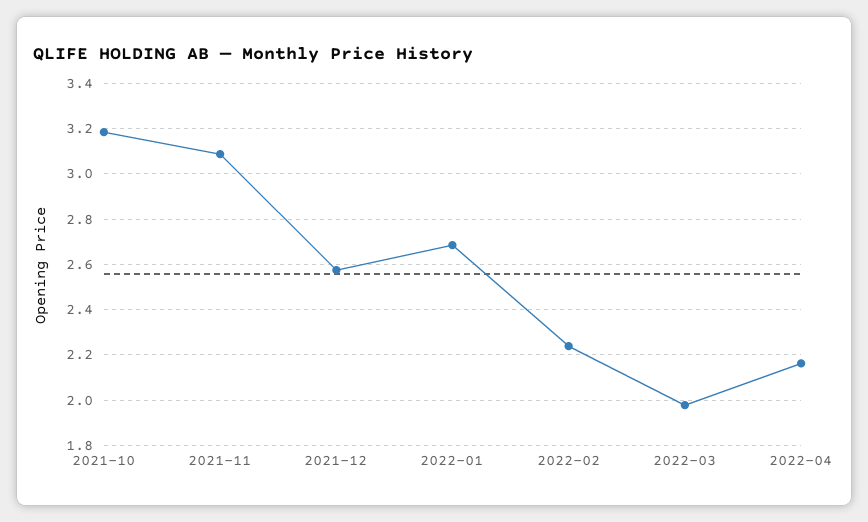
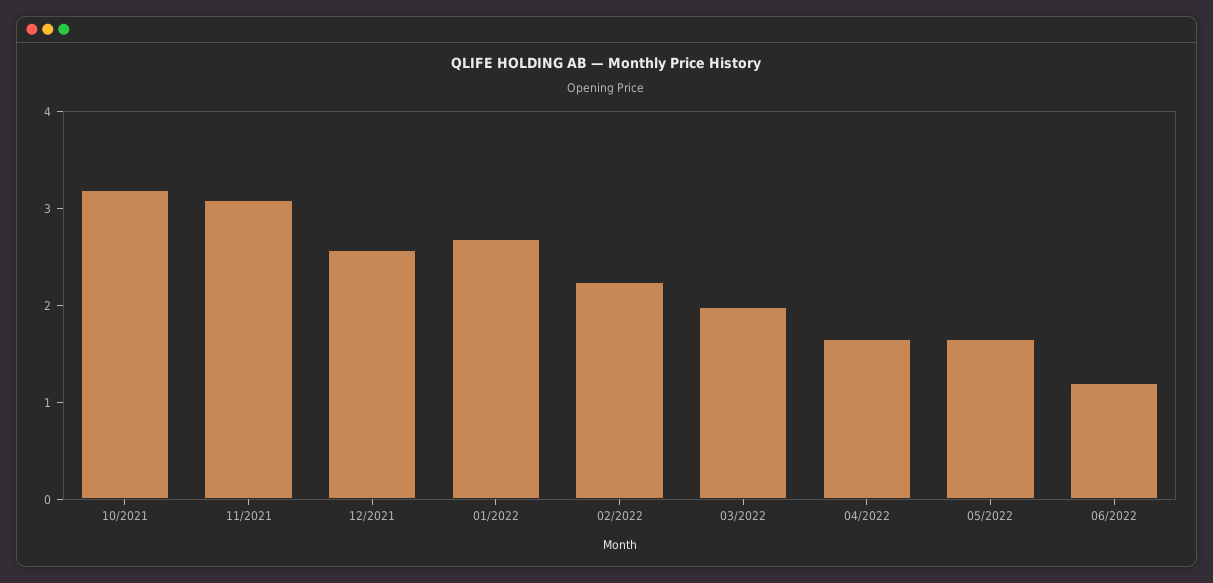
2022-04: 2.15 -> 1.6
05/2022: none -> 1.6
06/2022: none -> 1.2

